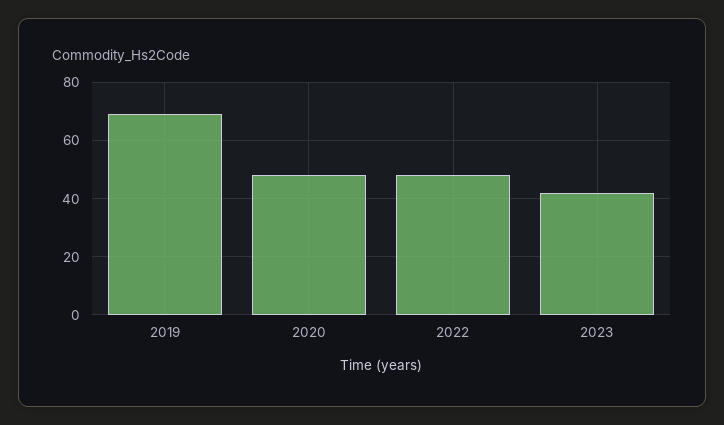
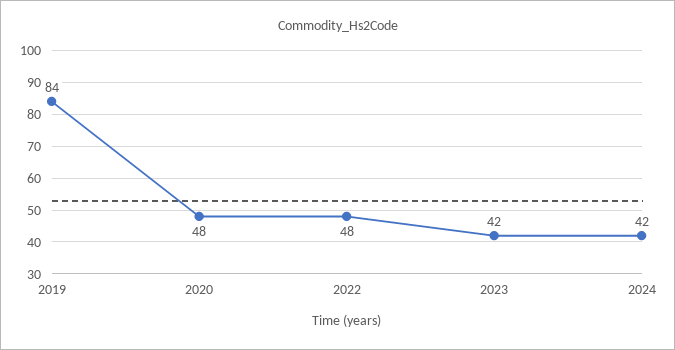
2019: 70 -> 84
2024: none -> 42

